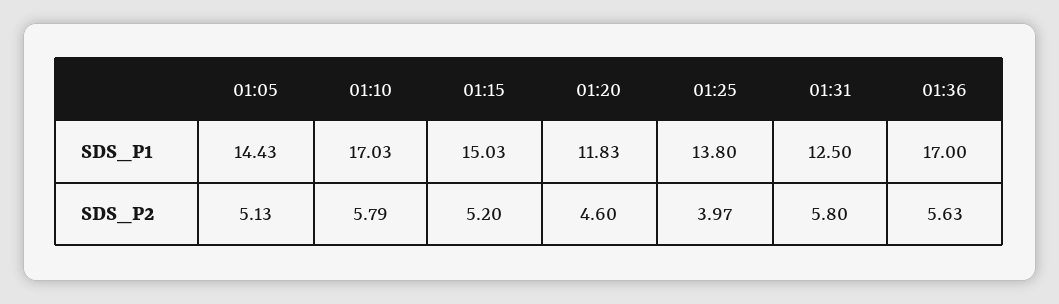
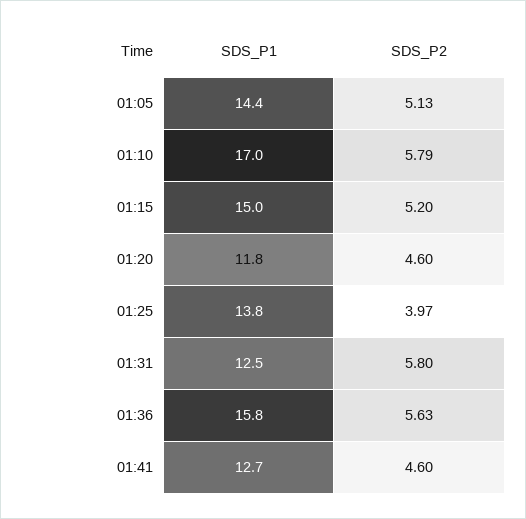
01:36, SDS_P1: 17 -> 15.8
01:41, SDS_P1: none -> 12.7
01:41, SDS_P2: none -> 4.6

